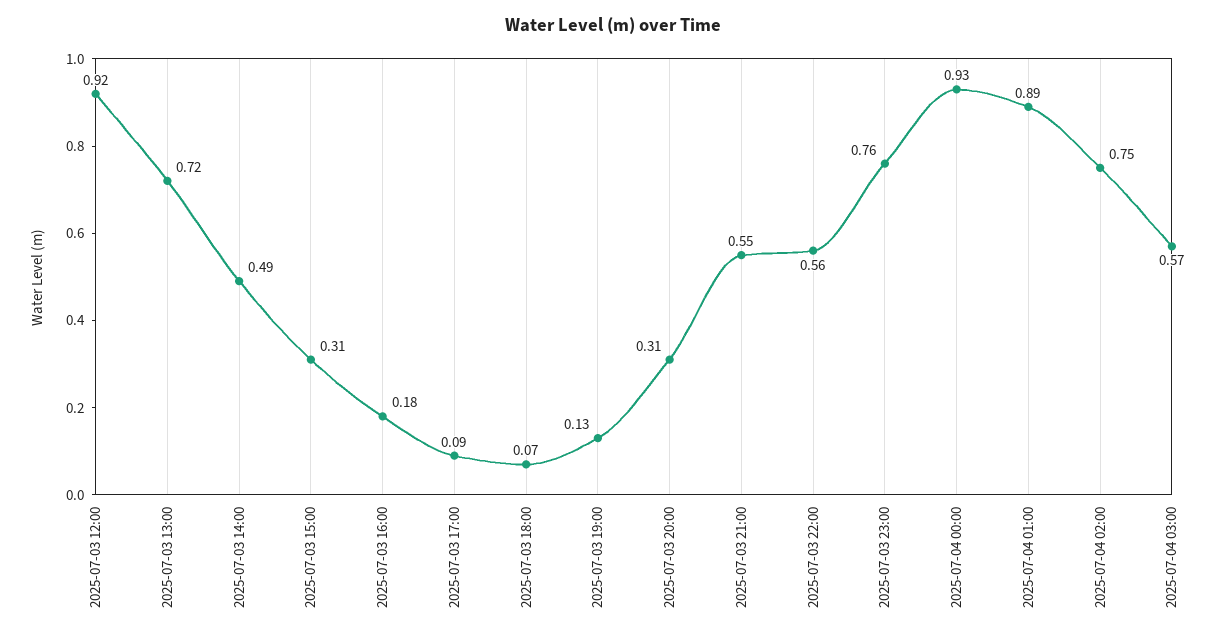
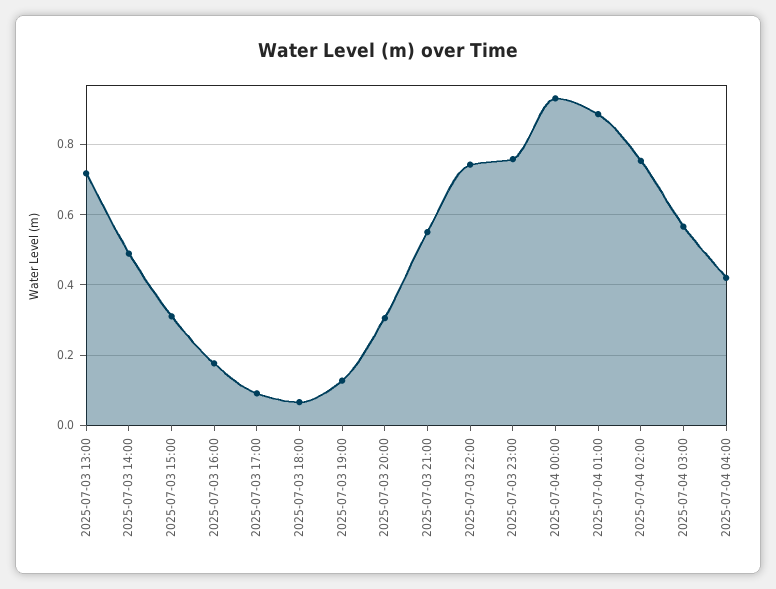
2025-07-03 12:00: 0.92 -> none
2025-07-03 22:00: 0.56 -> 0.74
2025-07-04 04:00: none -> 0.42

